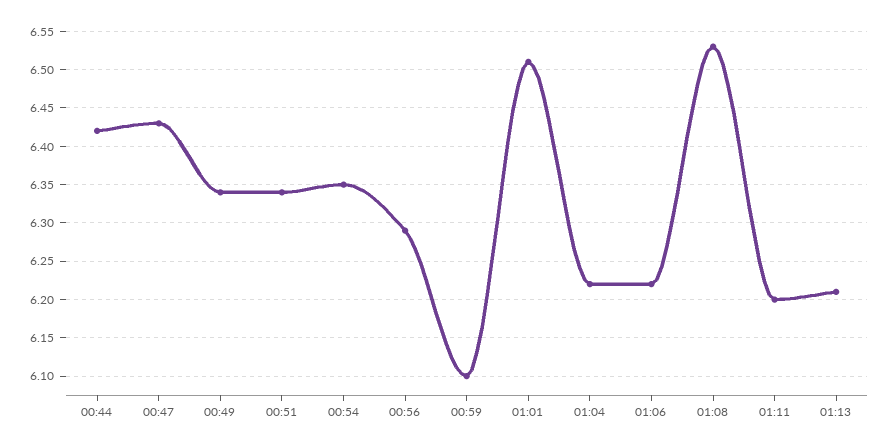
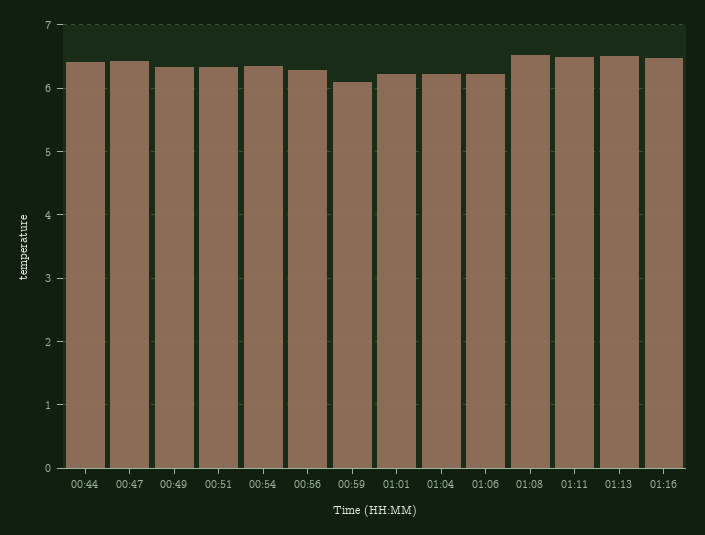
01:01: 6.51 -> 6.2
01:11: 6.2 -> 6.5
01:13: 6.21 -> 6.5
01:16: none -> 6.5

